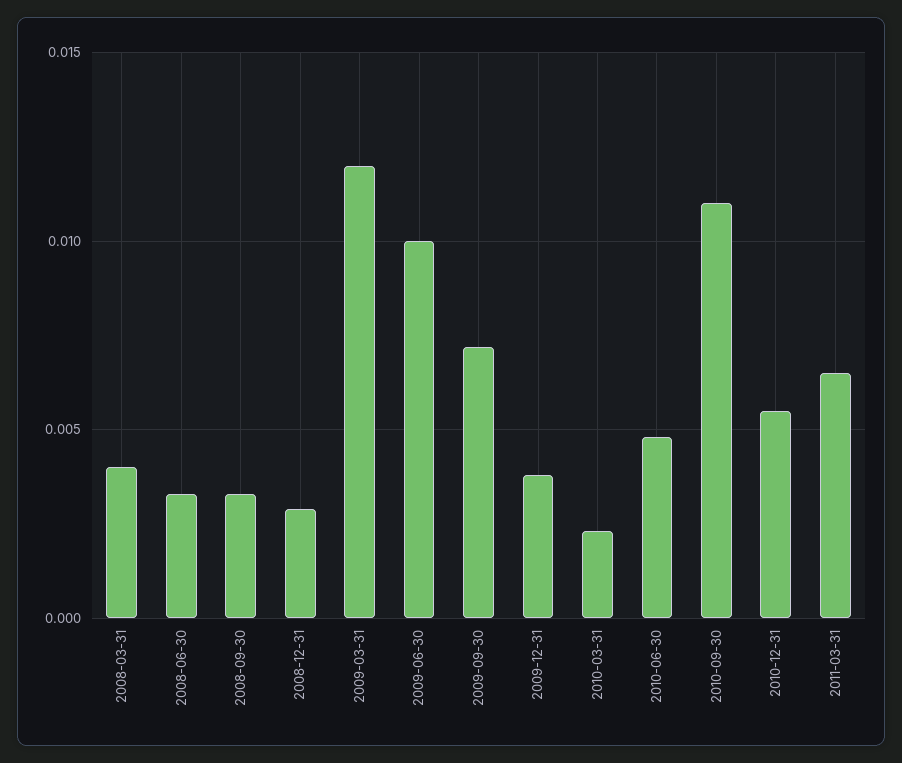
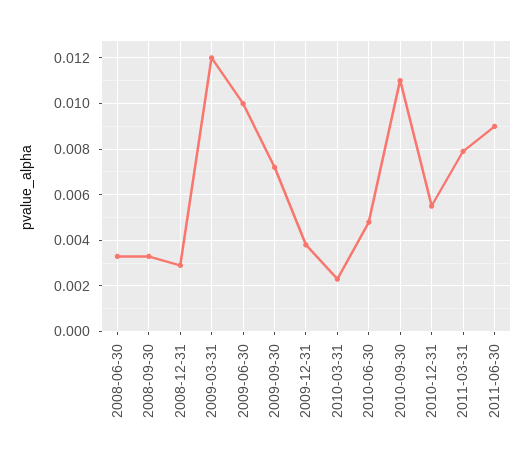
2008-03-31: 0.004 -> none
2011-03-31: 0.0065 -> 0.008
2011-06-30: none -> 0.009

